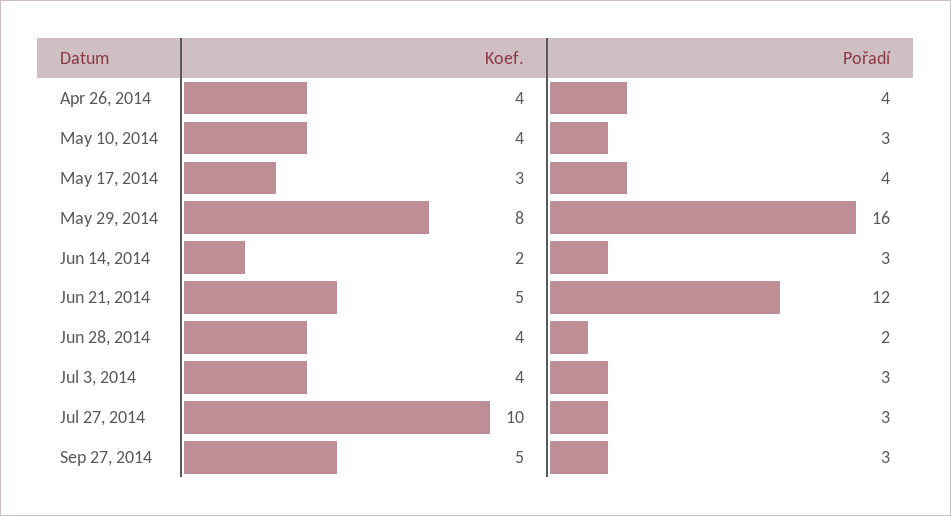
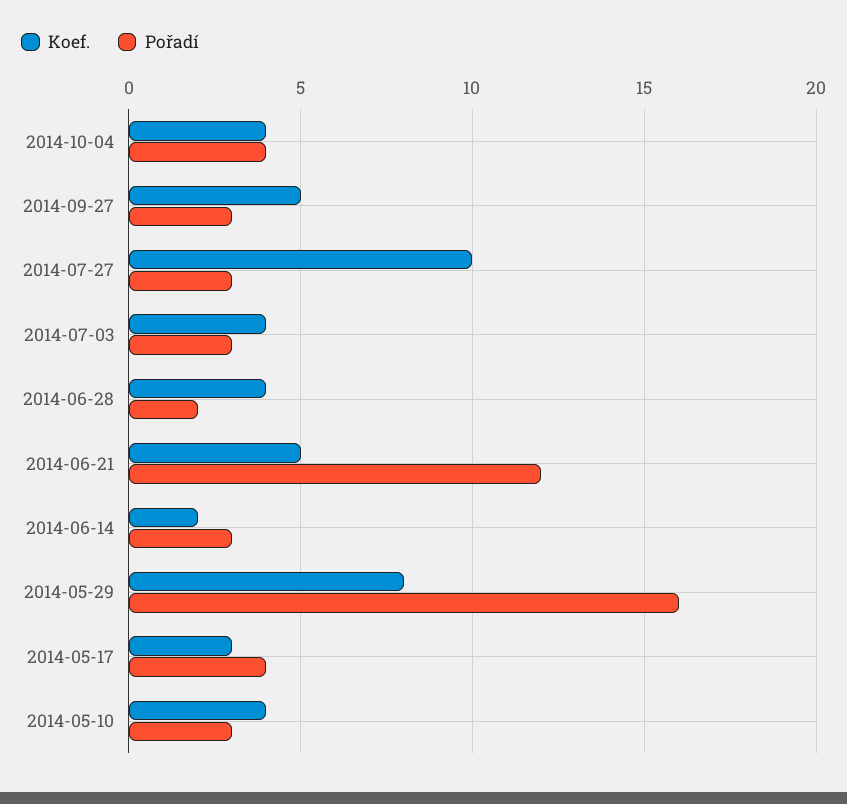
Koef., Apr 26, 2014: 4 -> none
Pořadí, Apr 26, 2014: 4 -> none
Koef., 2014-10-04: none -> 4
Pořadí, 2014-10-04: none -> 4

